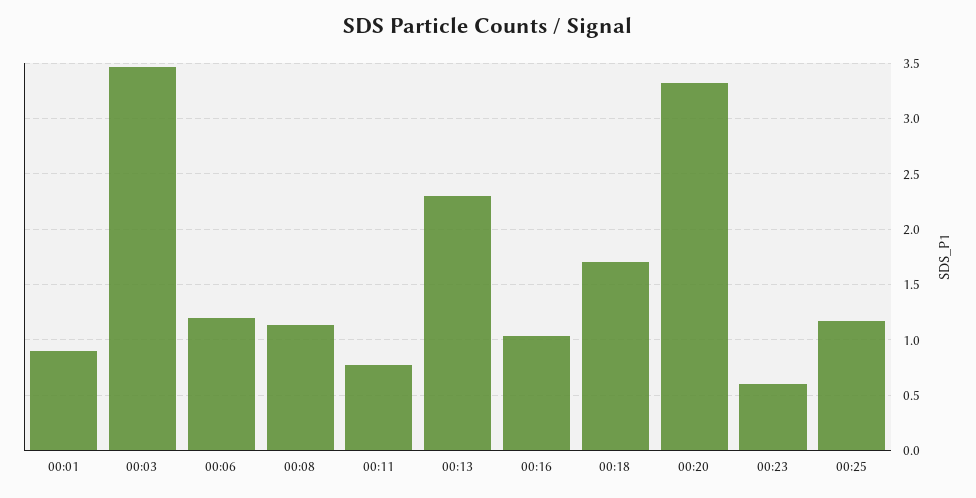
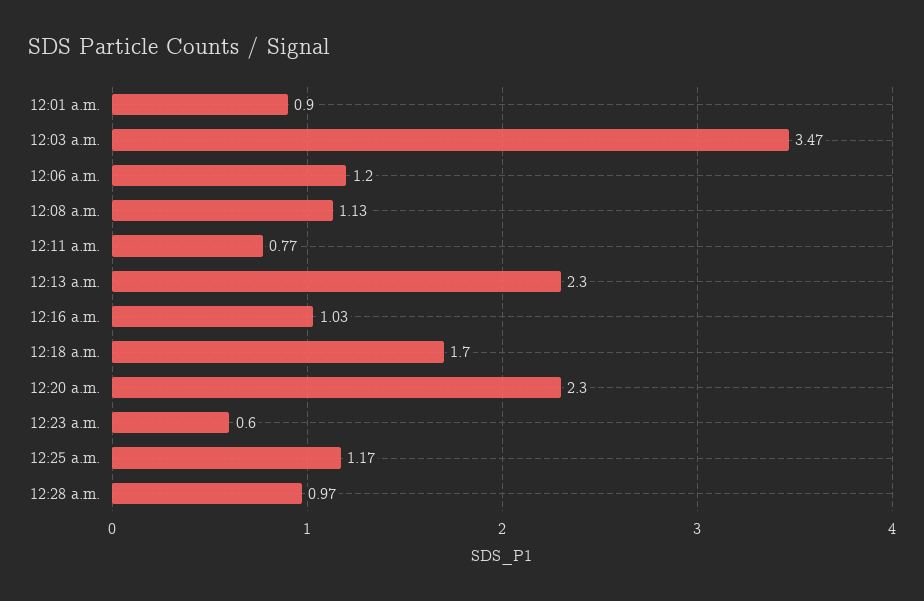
00:20: 3.3 -> 2.3
12:28 a.m.: none -> 0.97

